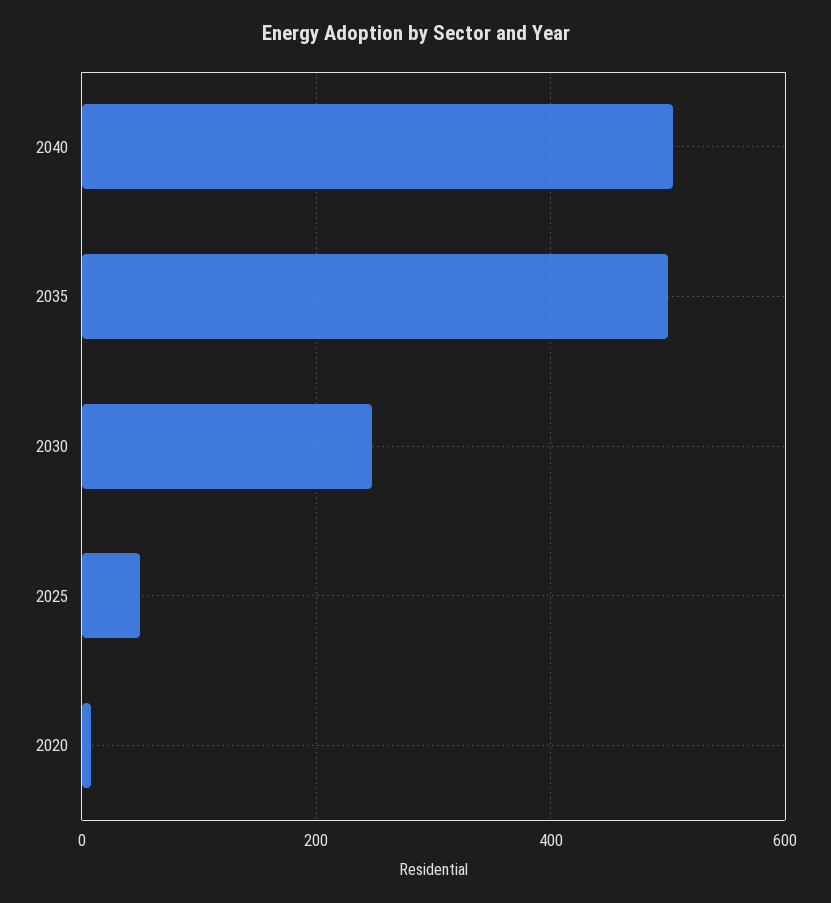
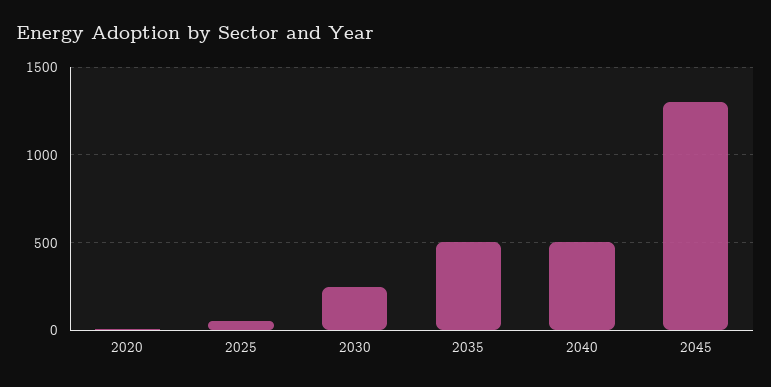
2045: none -> 1300

